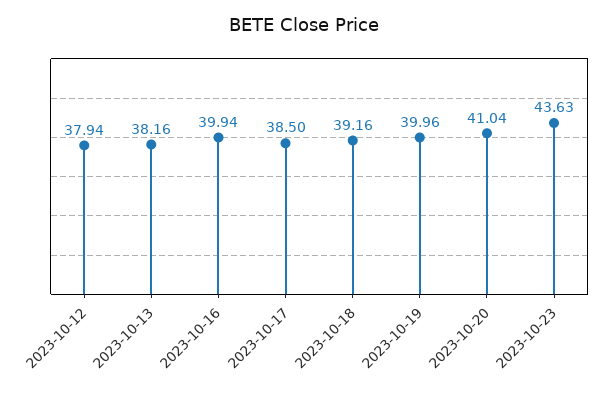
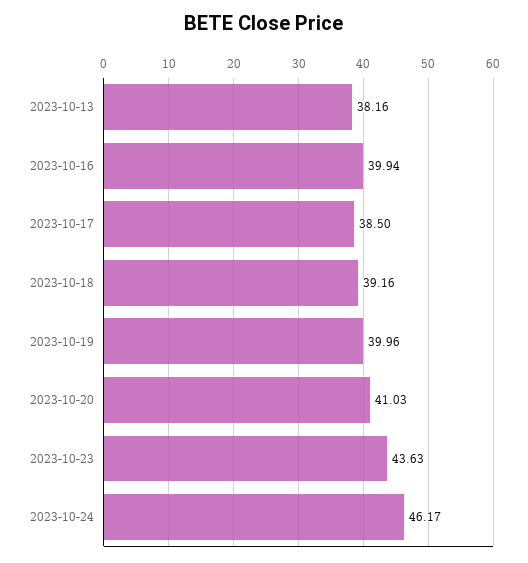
2023-10-12: 37.94 -> none
2023-10-20: 41.04 -> 41.03
2023-10-24: none -> 46.17

